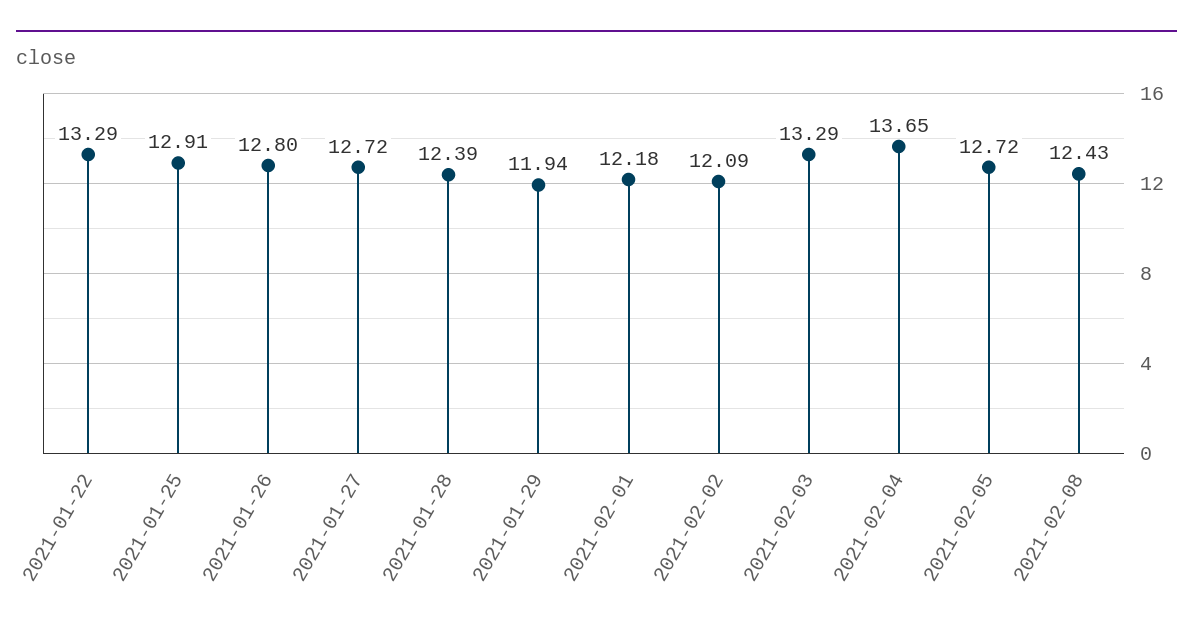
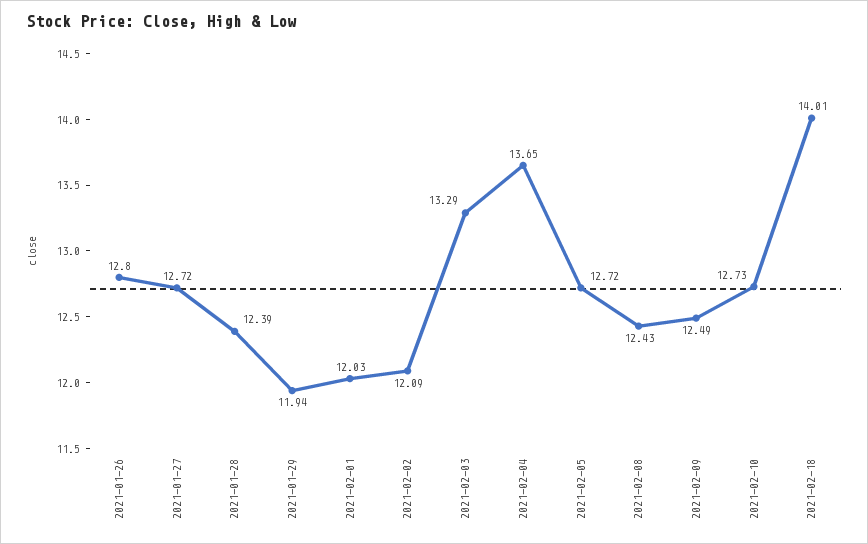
2021-01-22: 13.29 -> none
2021-01-25: 12.91 -> none
2021-02-01: 12.18 -> 12.03
2021-02-09: none -> 12.49
2021-02-10: none -> 12.73
2021-02-18: none -> 14.01

